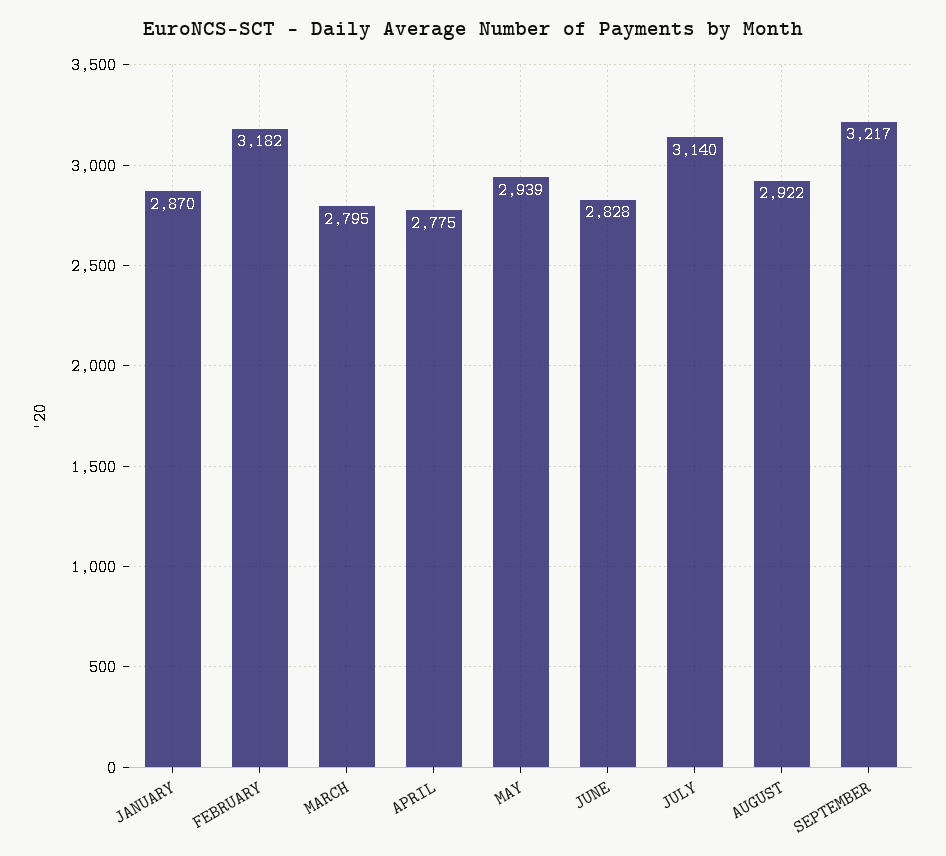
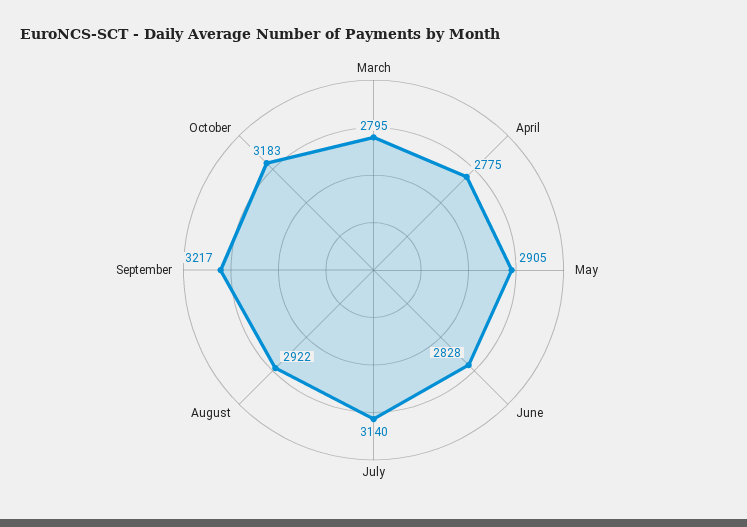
JANUARY: 2870 -> none
FEBRUARY: 3182 -> none
MAY: 2939 -> 2905
October: none -> 3183

